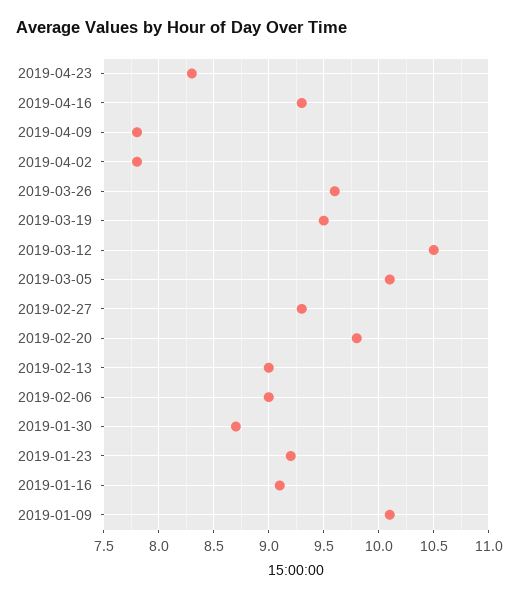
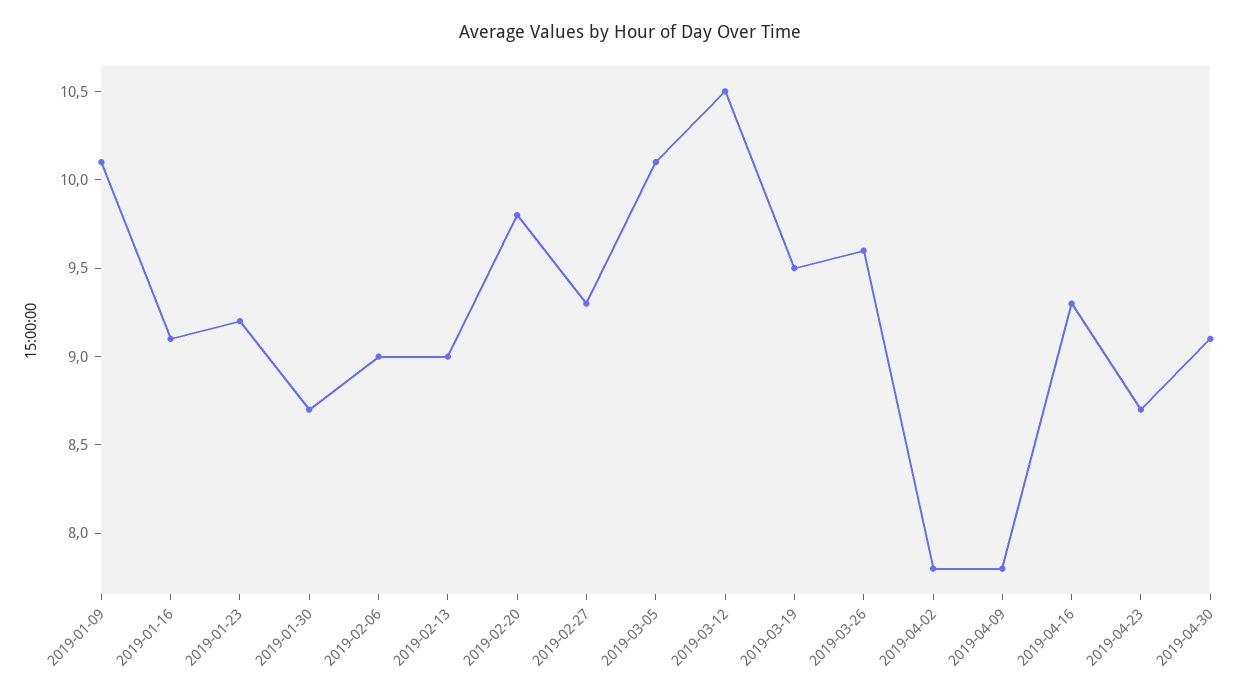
2019-04-23: 8.3 -> 8.7
2019-04-30: none -> 9.1

